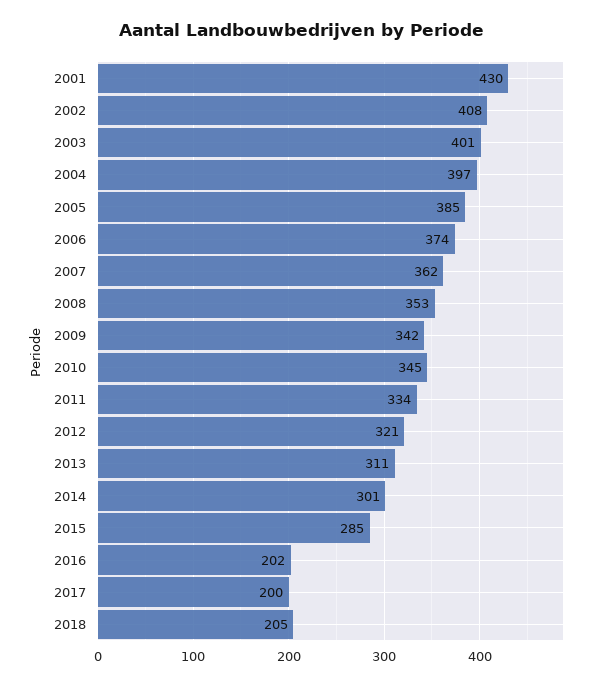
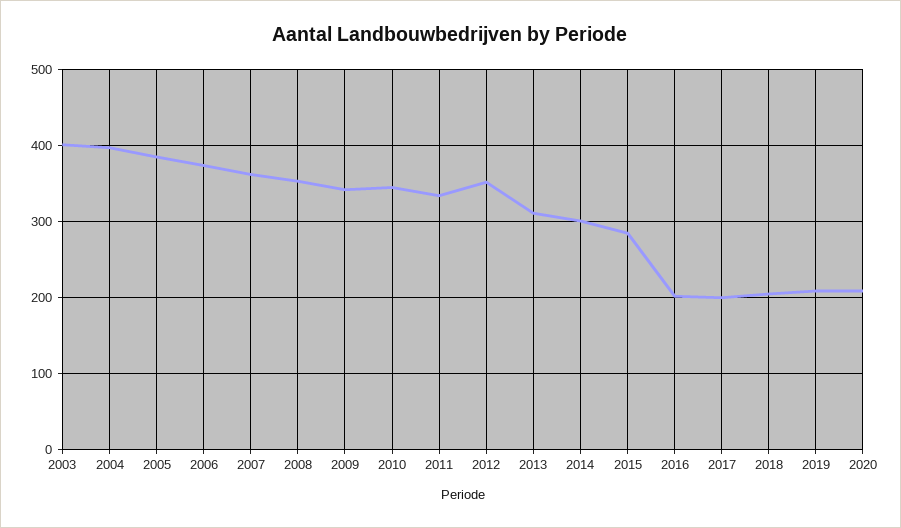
2001: 430 -> none
2002: 408 -> none
2012: 321 -> 350
2019: none -> 210
2020: none -> 210

